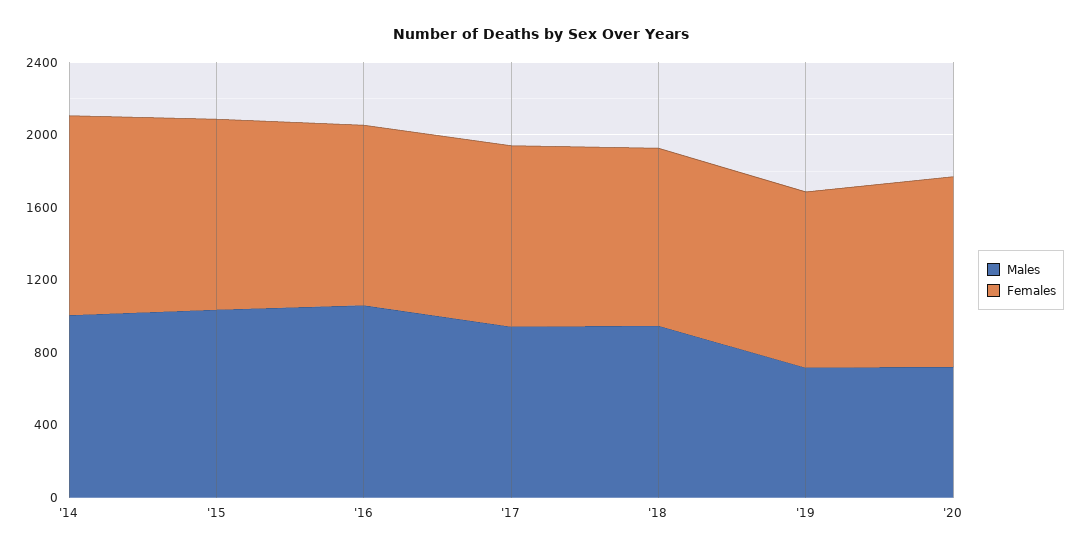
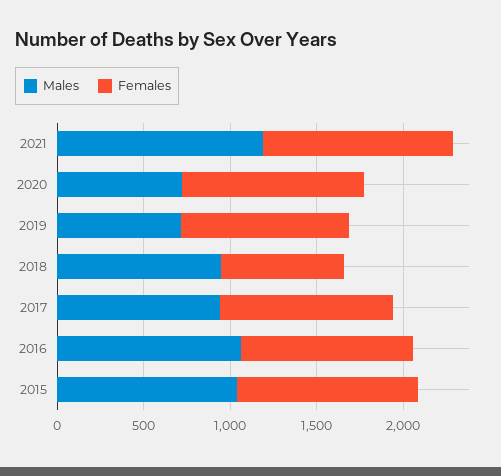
Males, '14: 1000 -> none
Females, '14: 1100 -> none
Females, '18: 1000 -> 700
Males, 2021: none -> 1200
Females, 2021: none -> 1100

